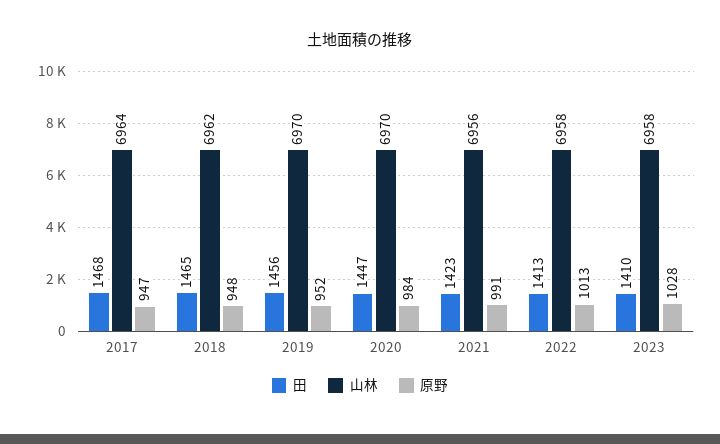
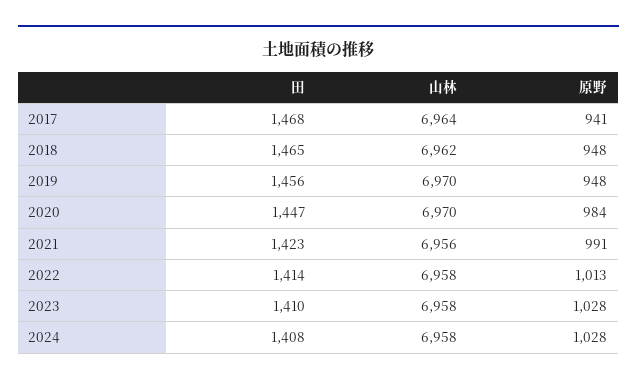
原野, 2017: 947 -> 941
原野, 2019: 952 -> 948
田, 2022: 1413 -> 1414
田, 2024: none -> 1408
山林, 2024: none -> 6958
原野, 2024: none -> 1028

